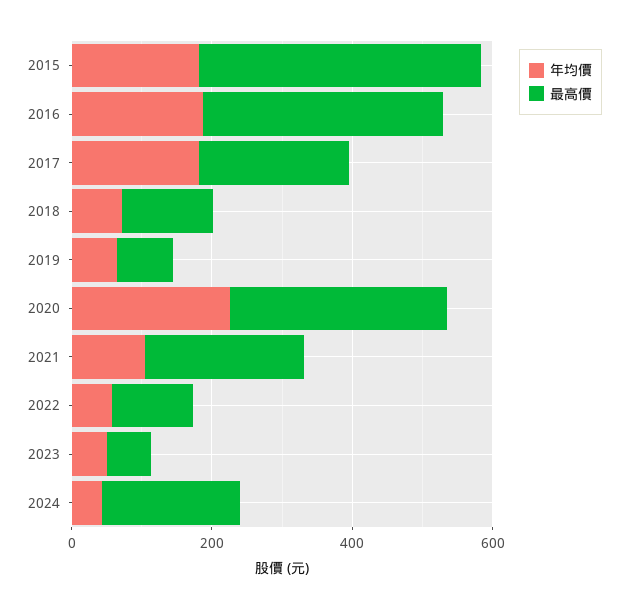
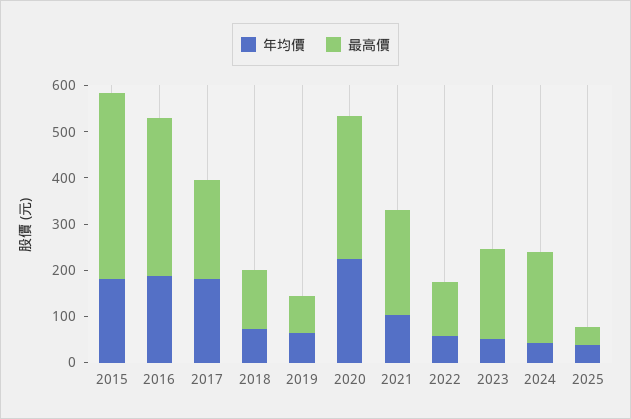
最高價, 2023: 50 -> 200
年均價, 2025: none -> 40
最高價, 2025: none -> 40

